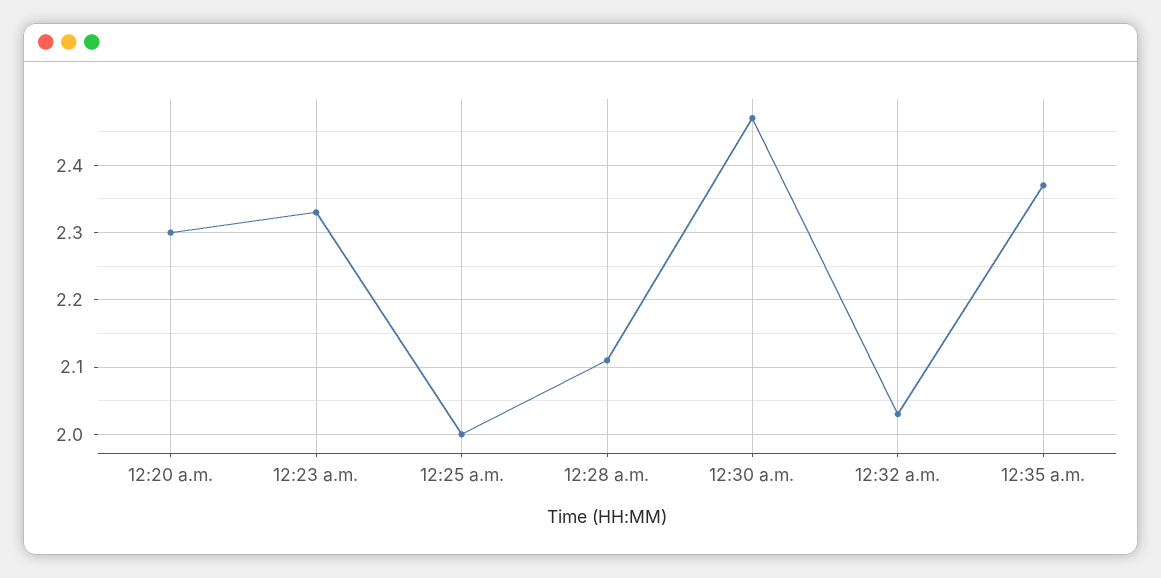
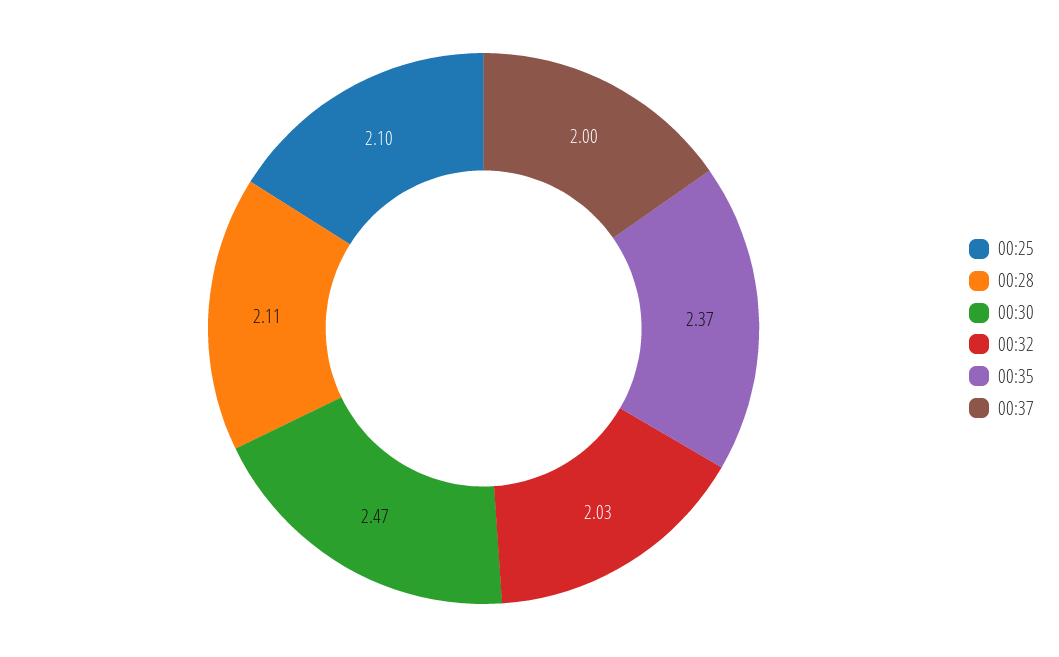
12:20 a.m.: 2.3 -> none
12:23 a.m.: 2.33 -> none
12:25 a.m.: 2 -> 2.1
00:37: none -> 2

